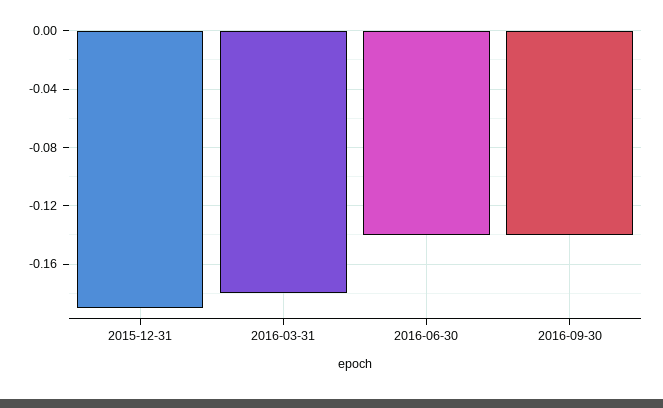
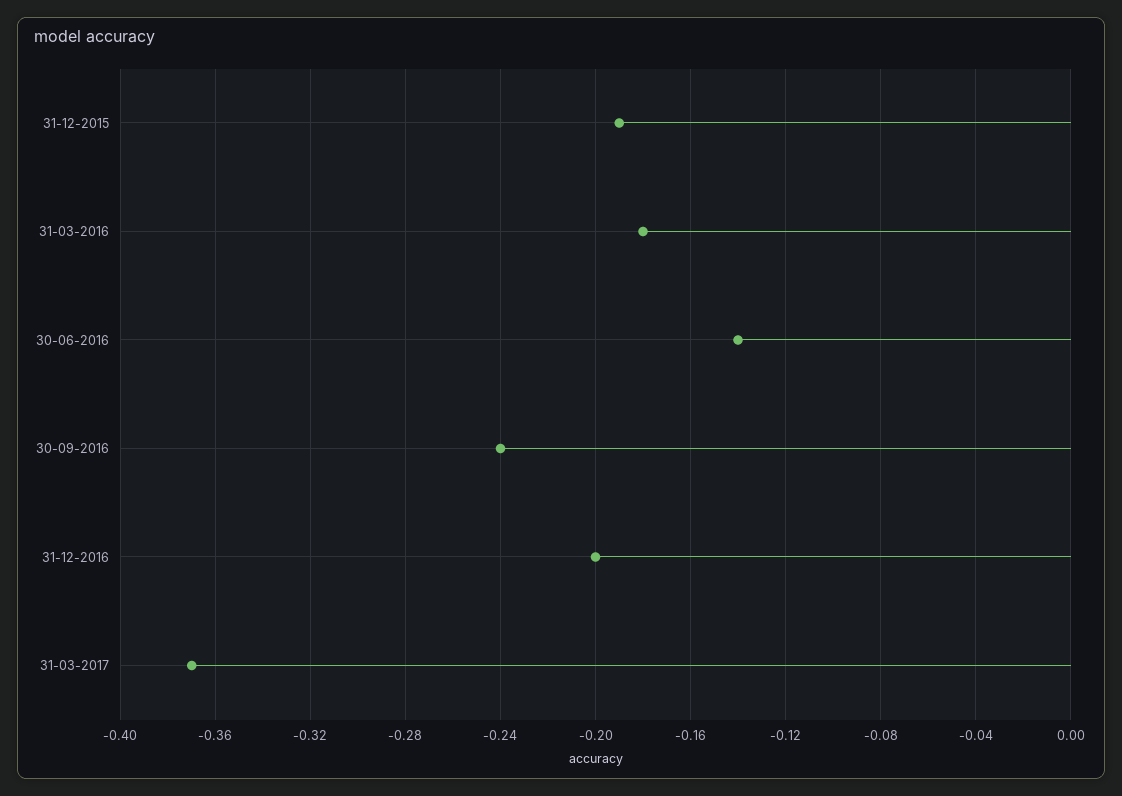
2016-09-30: -0.14 -> -0.24
31-12-2016: none -> -0.2
31-03-2017: none -> -0.37

